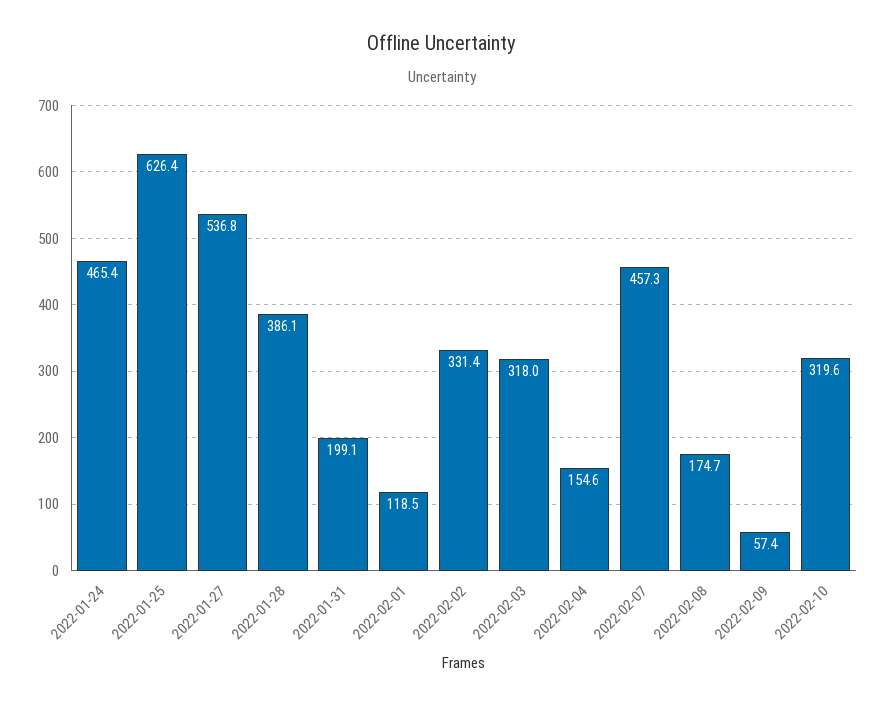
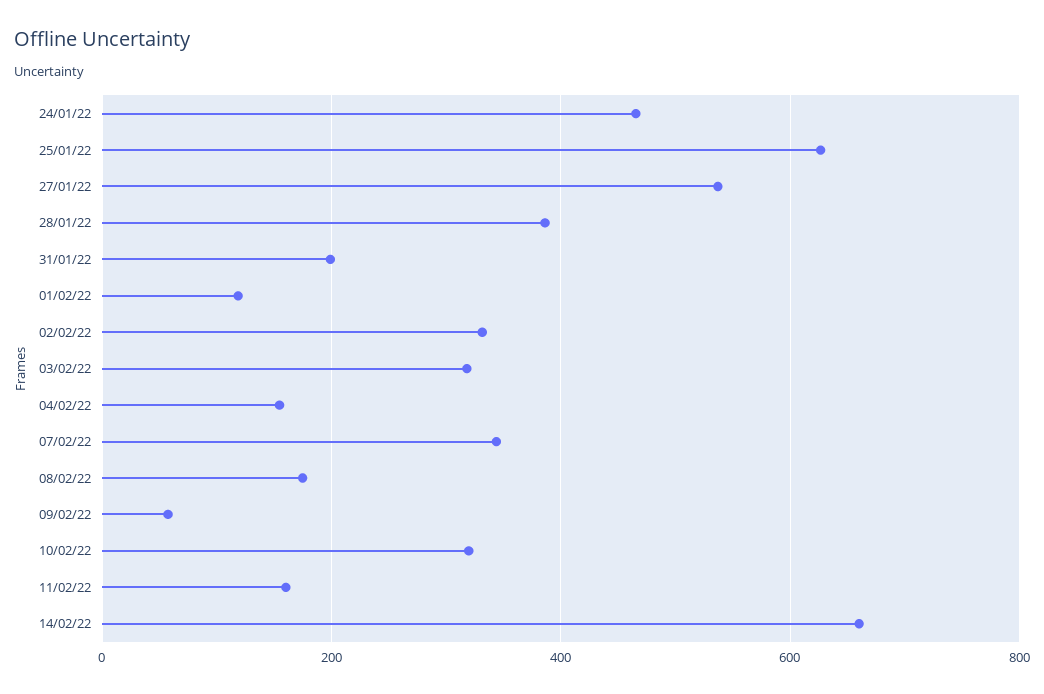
2022-02-07: 457.3 -> 340
11/02/22: none -> 160
14/02/22: none -> 660

